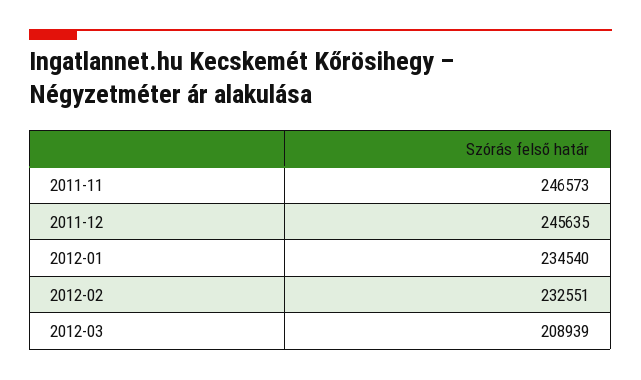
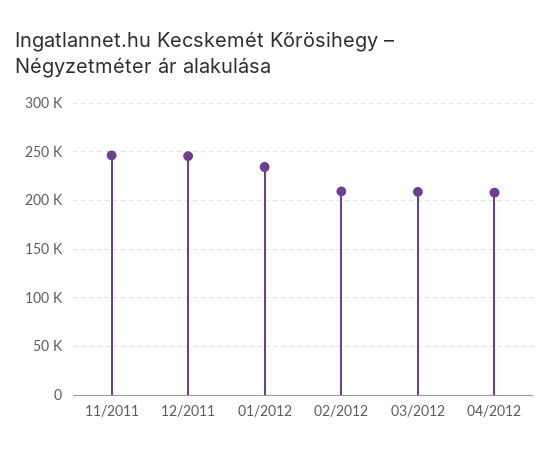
2012-02: 232551 -> 210000
04/2012: none -> 210000

